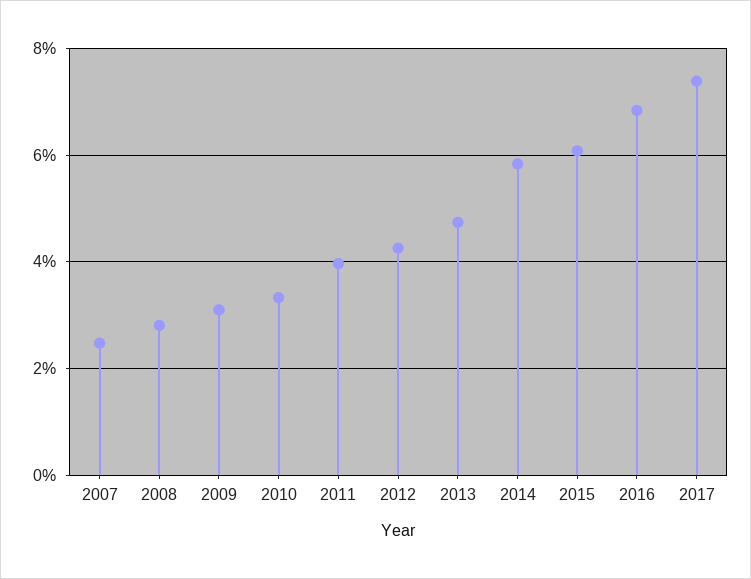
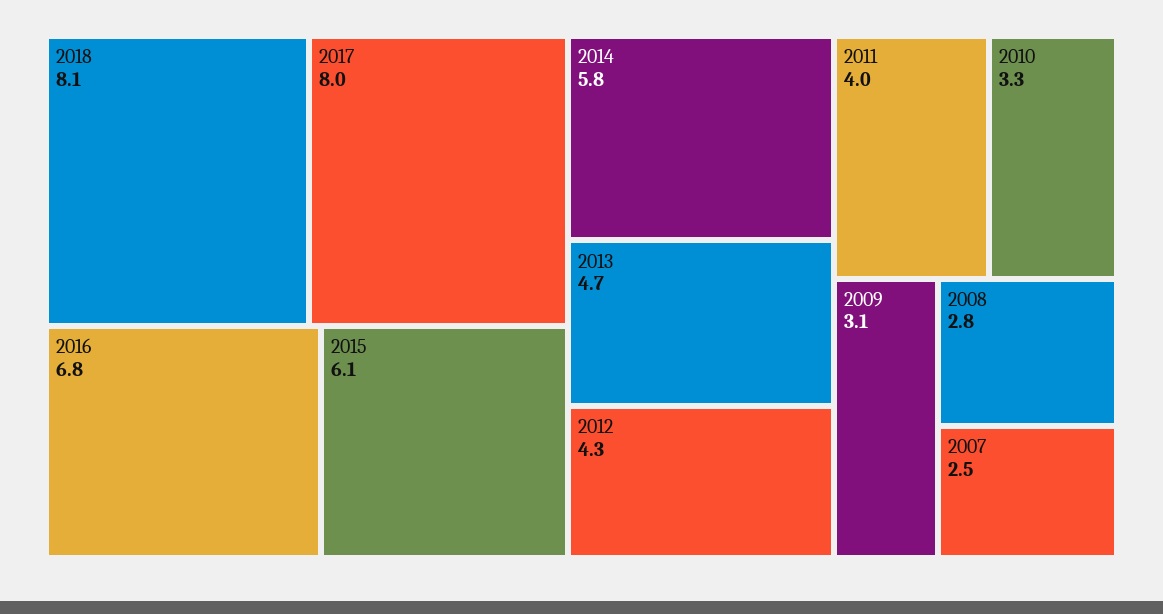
2017: 7.4 -> 8
2018: none -> 8.1

